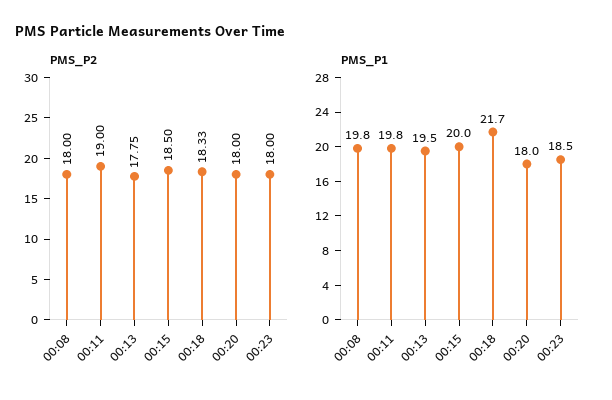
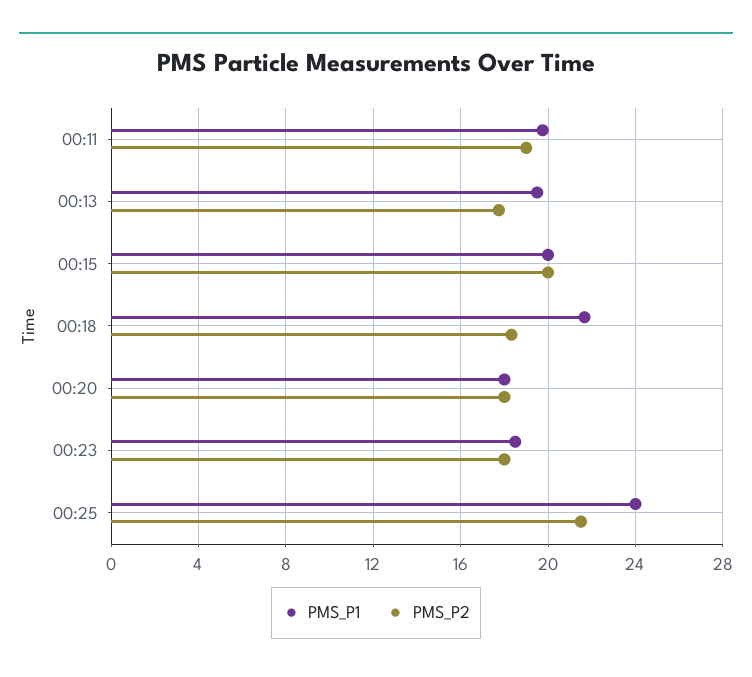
PMS_P2, 00:08: 18 -> none
PMS_P2, 00:15: 18.5 -> 20
PMS_P1, 00:08: 19.8 -> none
PMS_P1, 00:25: none -> 24
PMS_P2, 00:25: none -> 21.5

